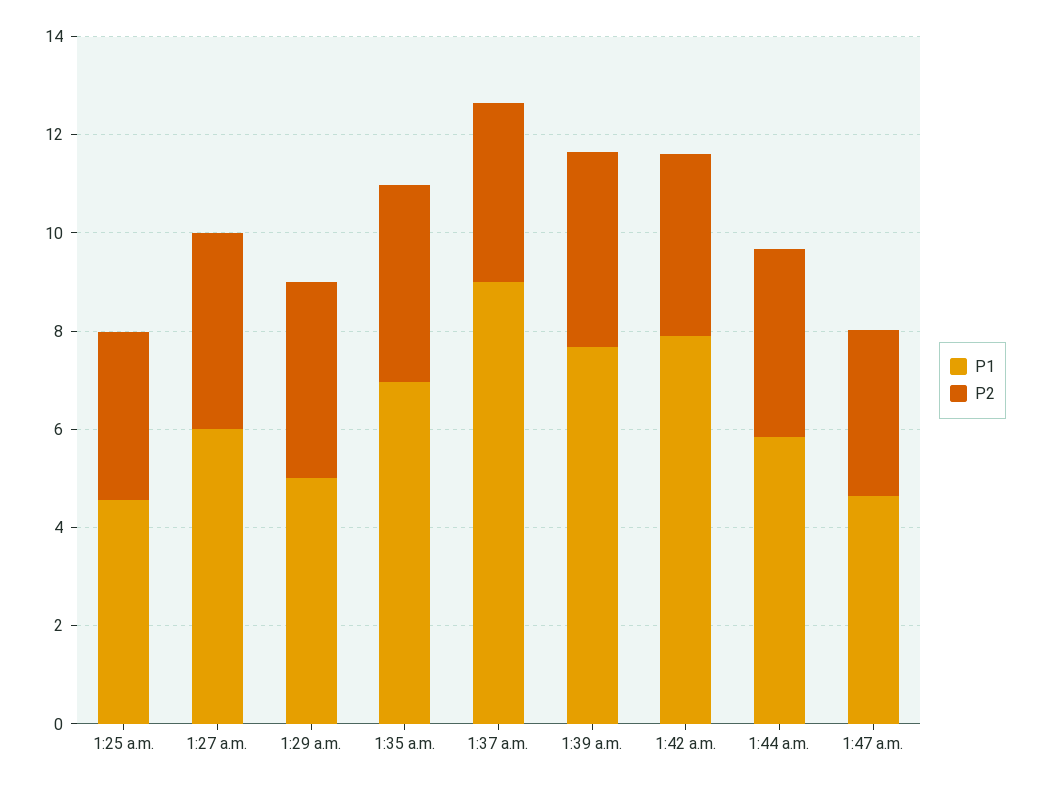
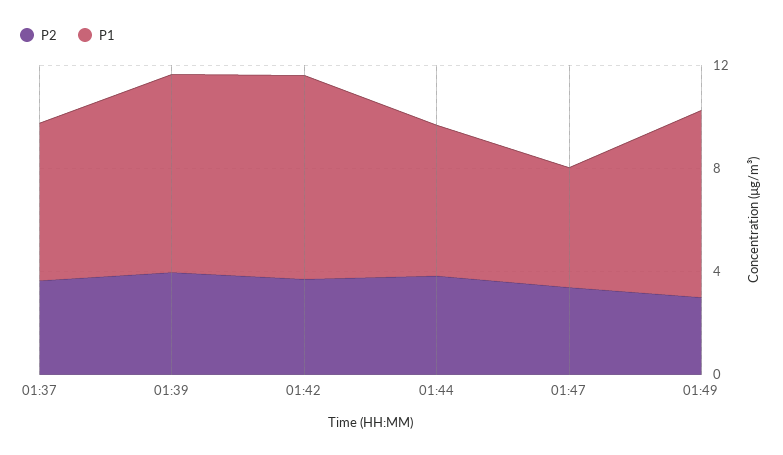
P1, 1:25 a.m.: 4.5 -> none
P2, 1:25 a.m.: 3.5 -> none
P1, 1:27 a.m.: 6 -> none
P2, 1:27 a.m.: 4 -> none
P1, 1:29 a.m.: 5 -> none
P2, 1:29 a.m.: 4 -> none
P1, 1:35 a.m.: 7 -> none
P2, 1:35 a.m.: 4 -> none
P1, 1:37 a.m.: 9 -> 6
P2, 01:49: none -> 3
P1, 01:49: none -> 7

